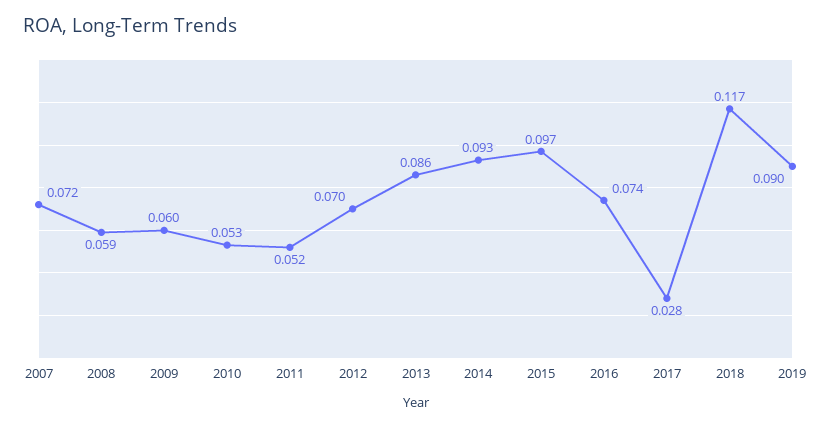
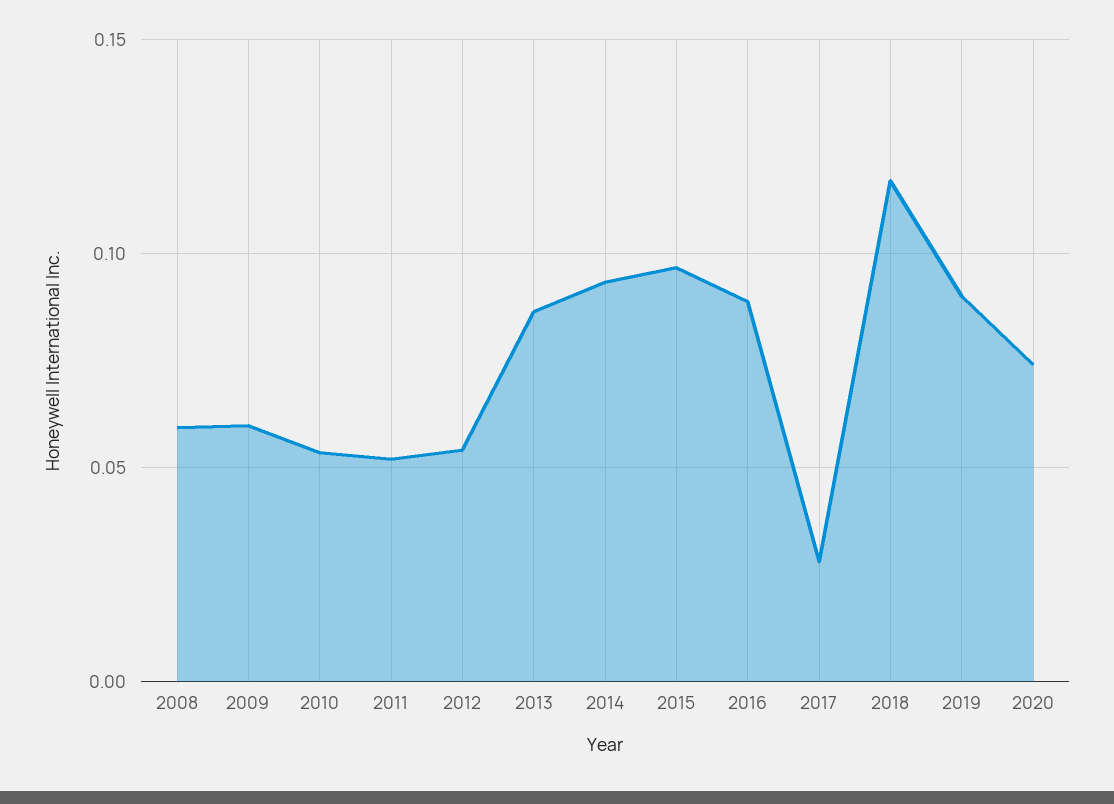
2007: 0.072 -> none
2012: 0.07 -> 0.055
2016: 0.074 -> 0.09
2020: none -> 0.075

